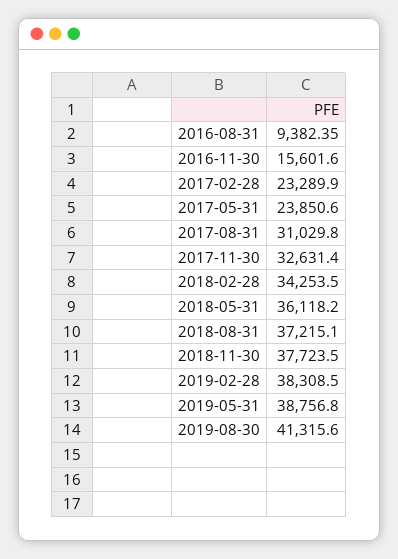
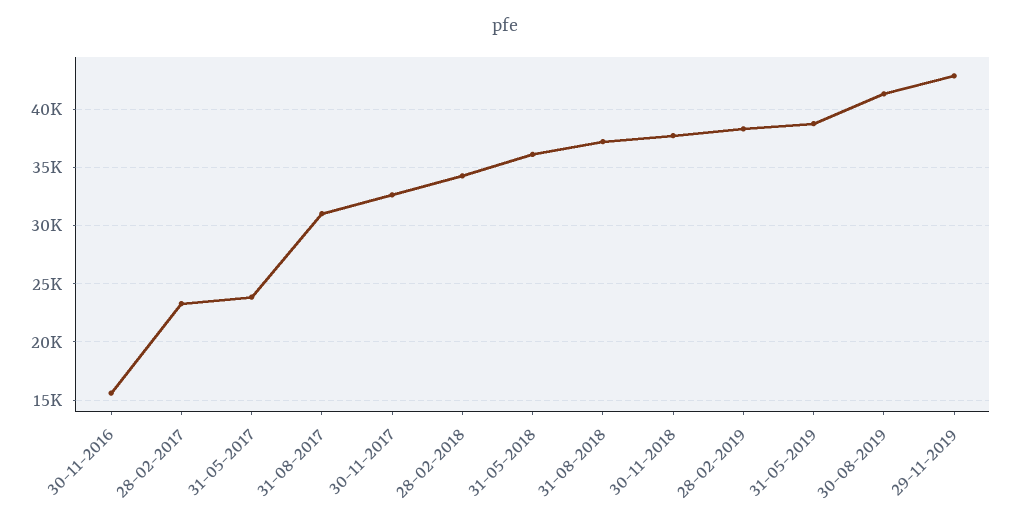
2016-08-31: 9382.35 -> none
29-11-2019: none -> 43000

